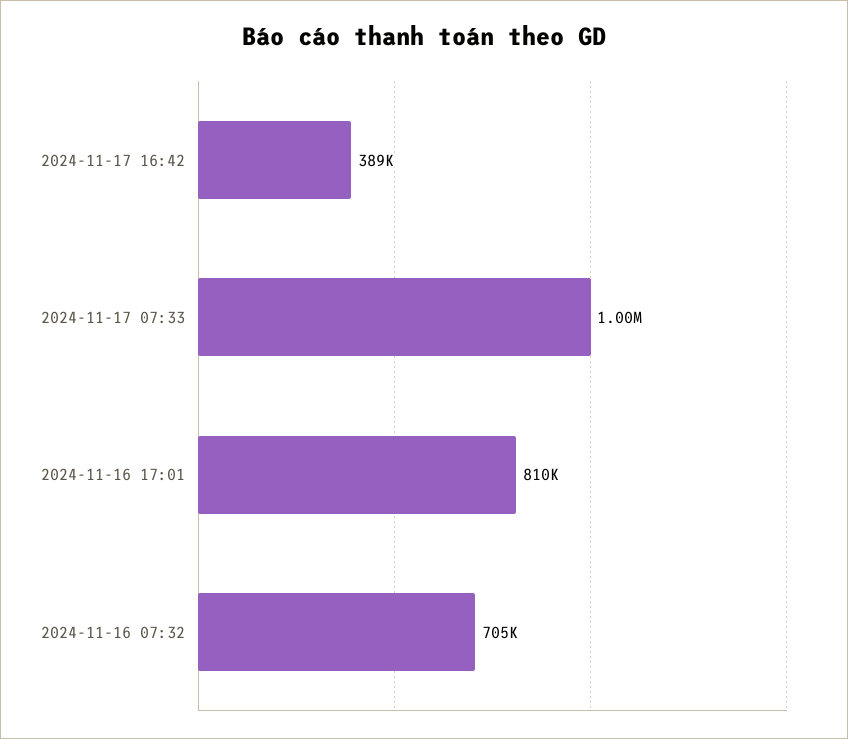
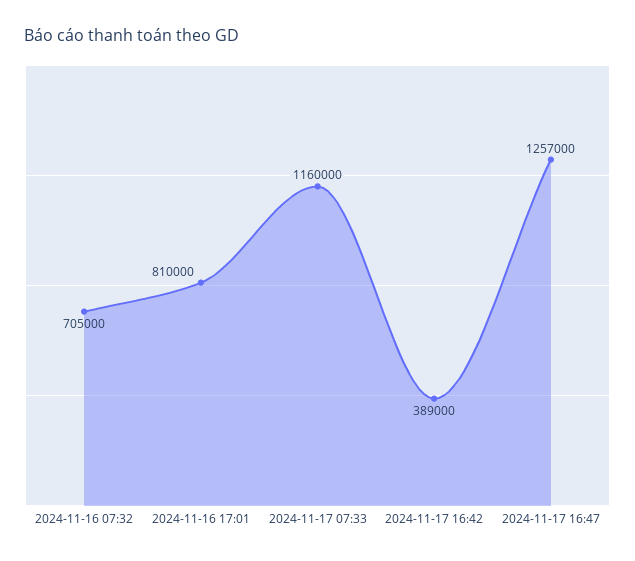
2024-11-17 07:33: 1000000 -> 1160000
2024-11-17 16:47: none -> 1257000

